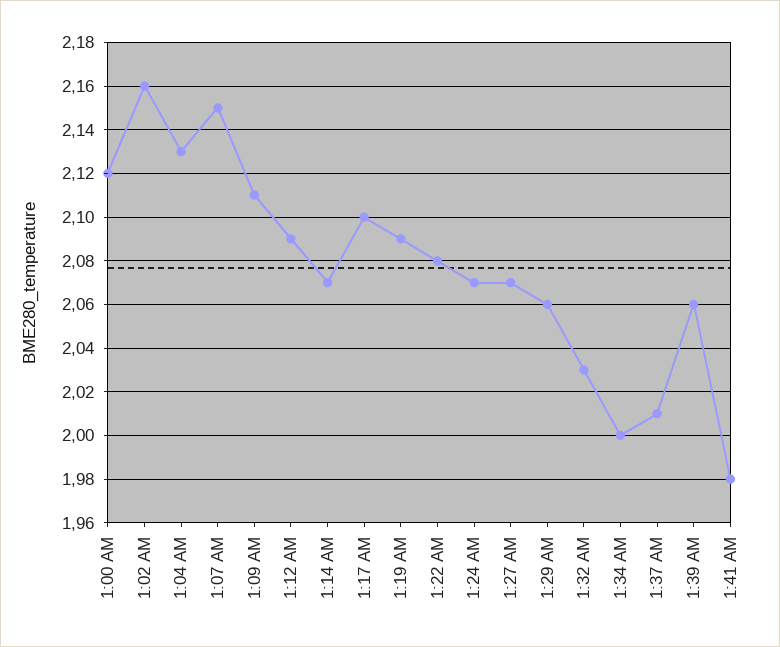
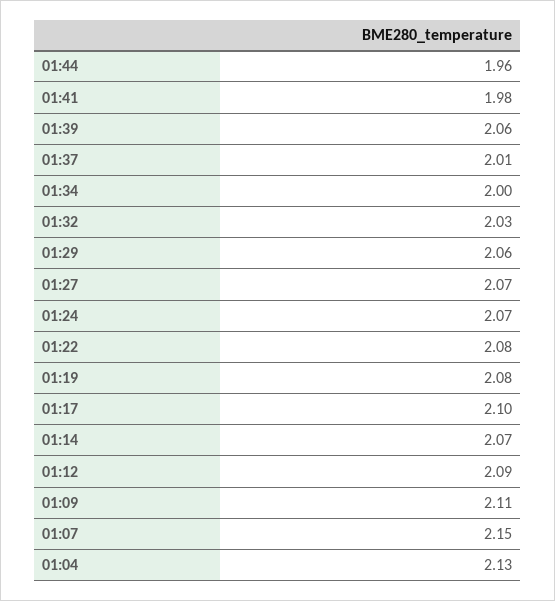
1:00 AM: 2.12 -> none
1:02 AM: 2.16 -> none
1:19 AM: 2.09 -> 2.08
01:44: none -> 1.96

